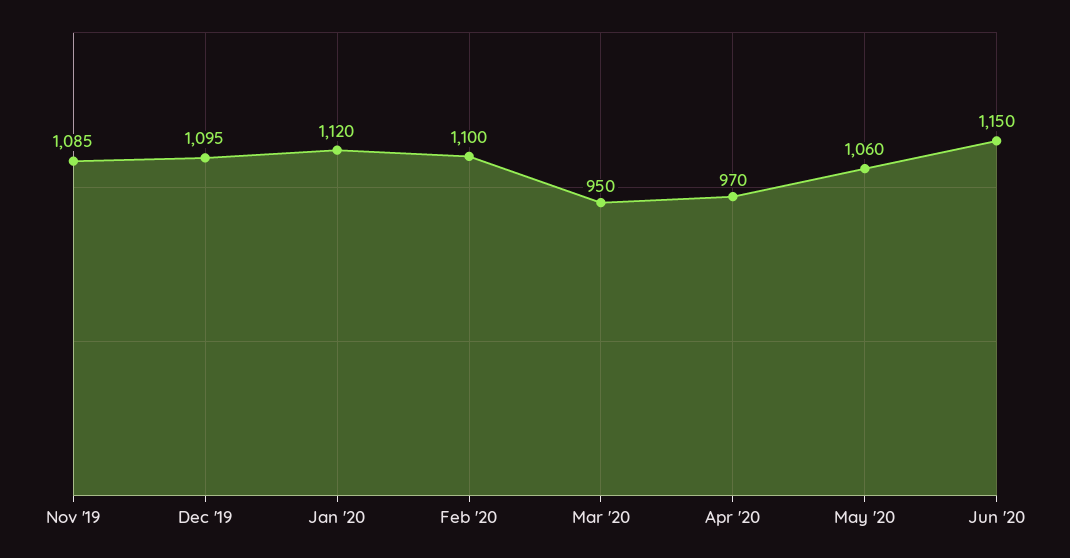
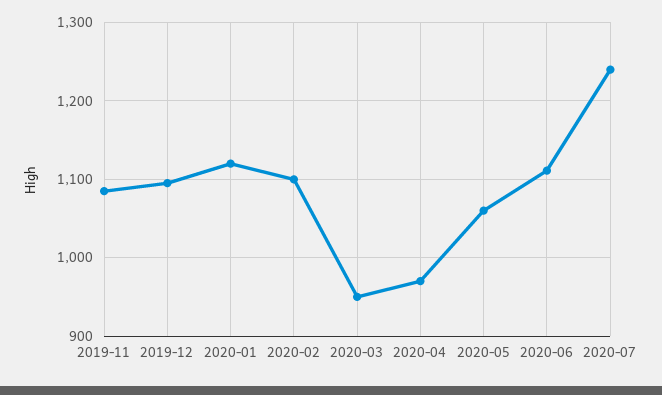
Jun '20: 1150 -> 1110
2020-07: none -> 1240

